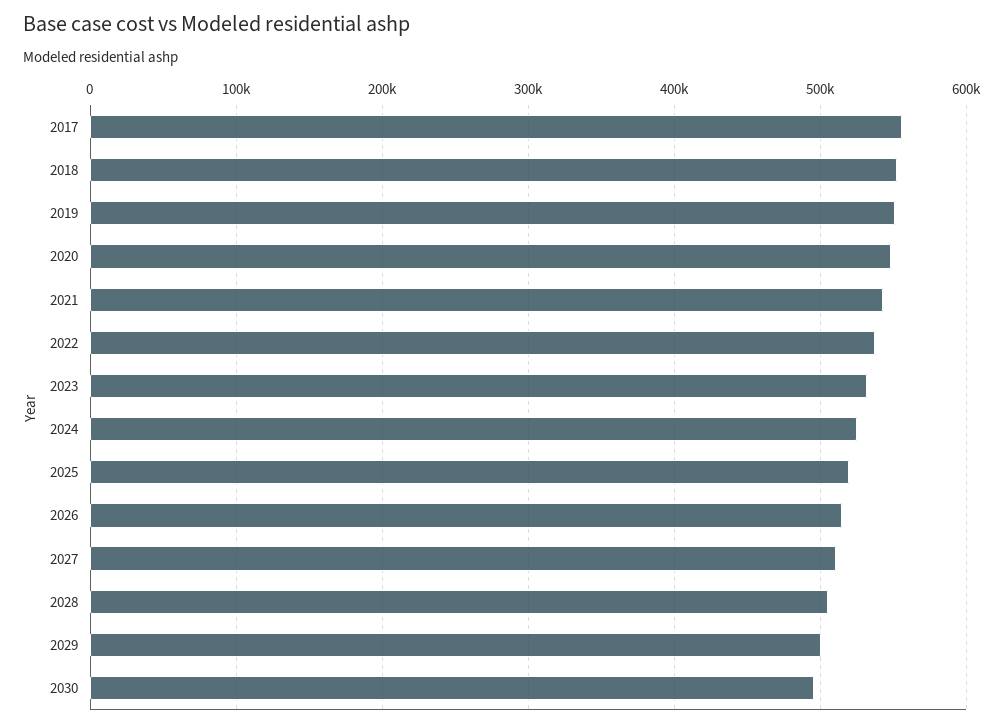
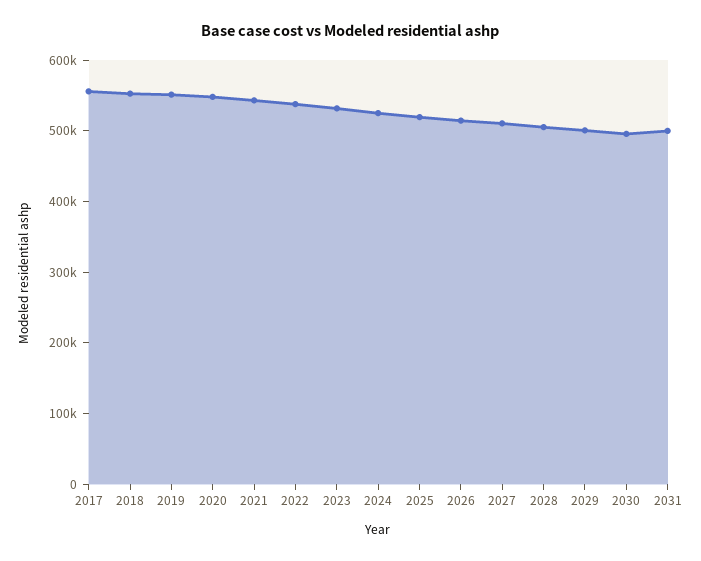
2031: none -> 500000

